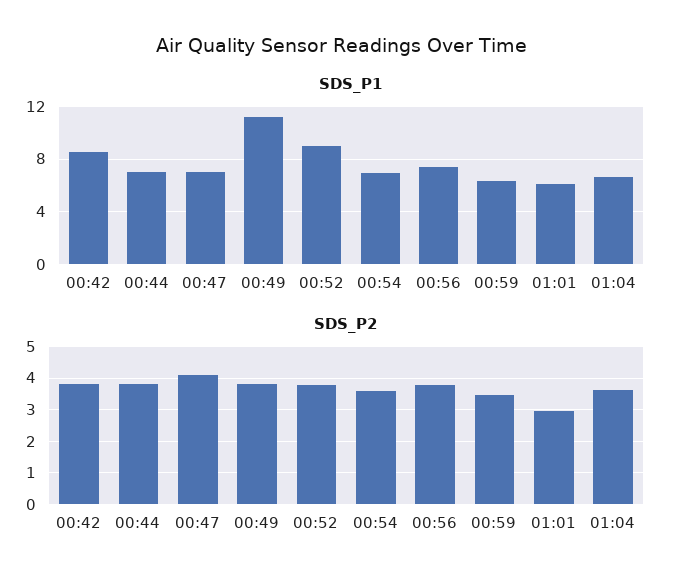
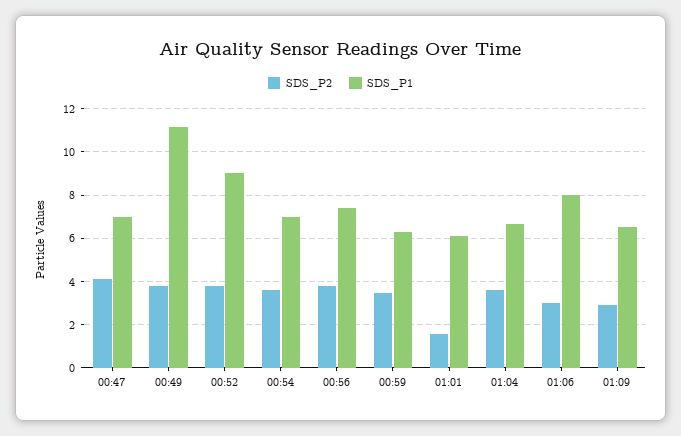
SDS_P1, 00:42: 8.5 -> none
SDS_P1, 00:44: 7 -> none
SDS_P2, 00:42: 3.8 -> none
SDS_P2, 00:44: 3.8 -> none
SDS_P2, 01:01: 3 -> 1.5
SDS_P2, 01:06: none -> 3
SDS_P1, 01:06: none -> 8
SDS_P2, 01:09: none -> 3
SDS_P1, 01:09: none -> 6.5

